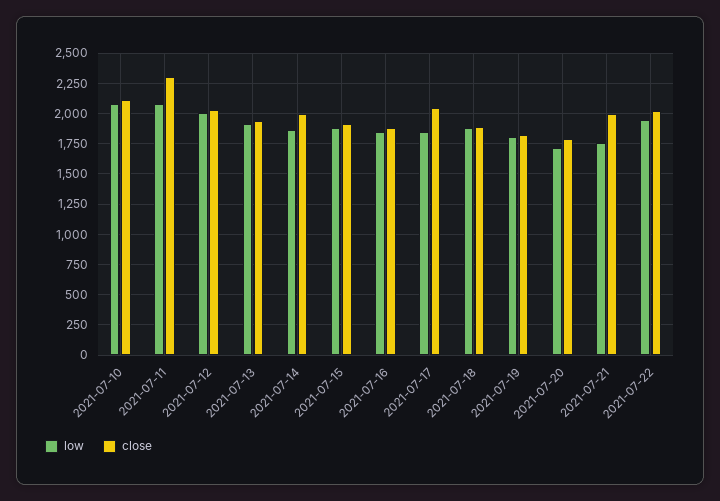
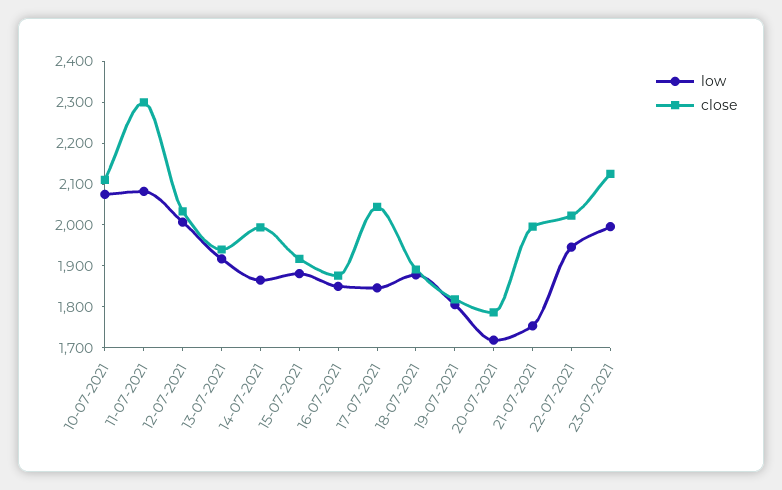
low, 23-07-2021: none -> 2000
close, 23-07-2021: none -> 2120

